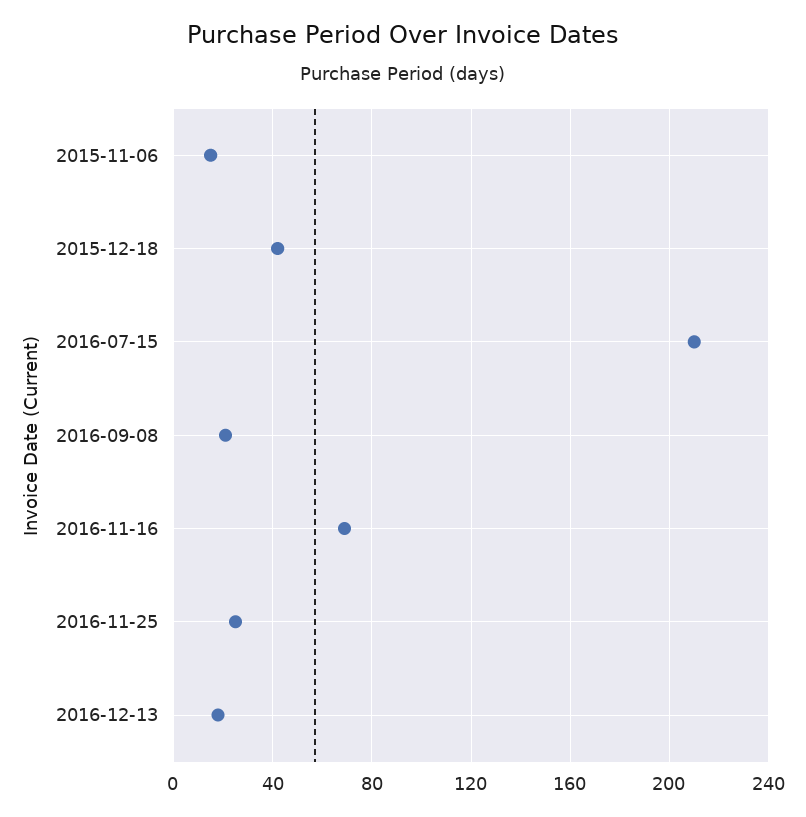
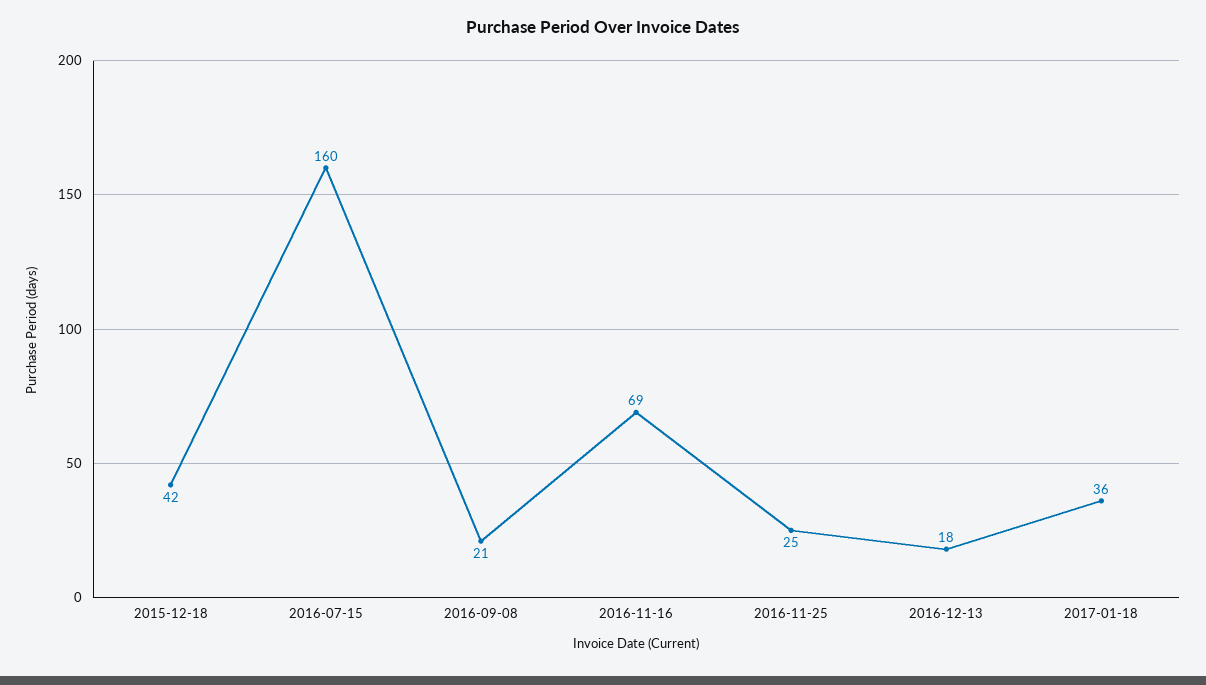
2015-11-06: 15 -> none
2016-07-15: 210 -> 160
2017-01-18: none -> 36

